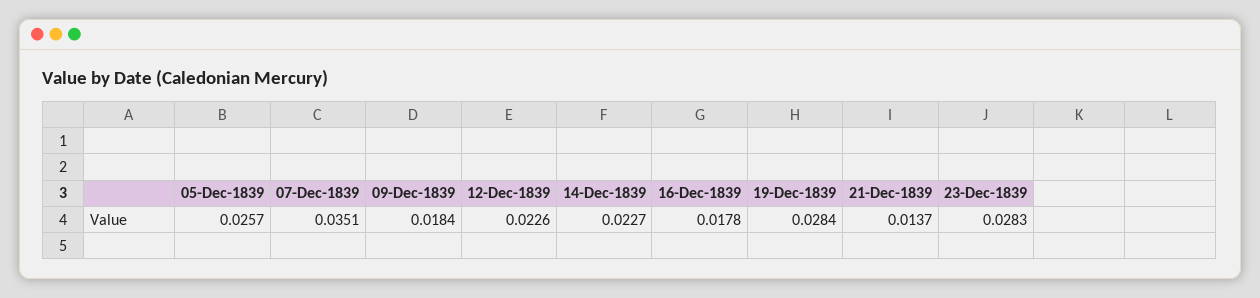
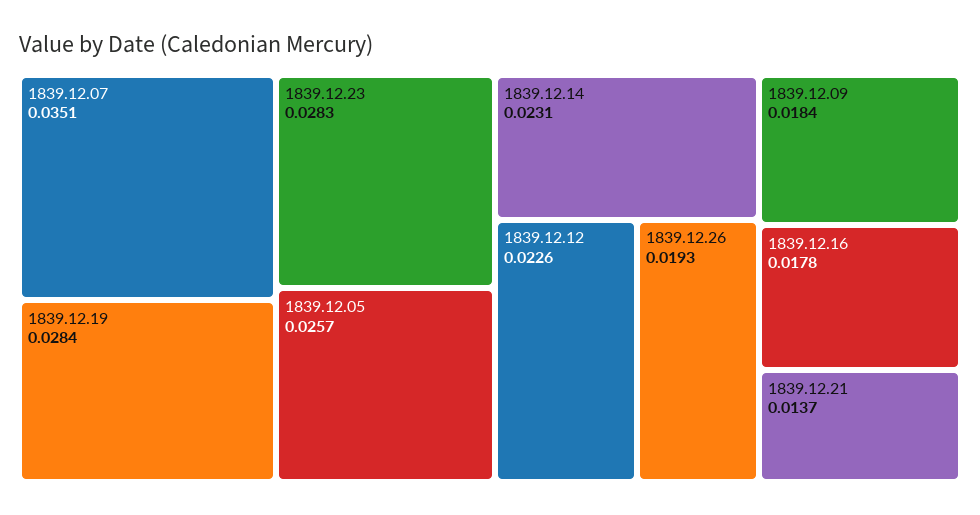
14-Dec-1839: 0.0227 -> 0.0231
1839.12.26: none -> 0.0193

